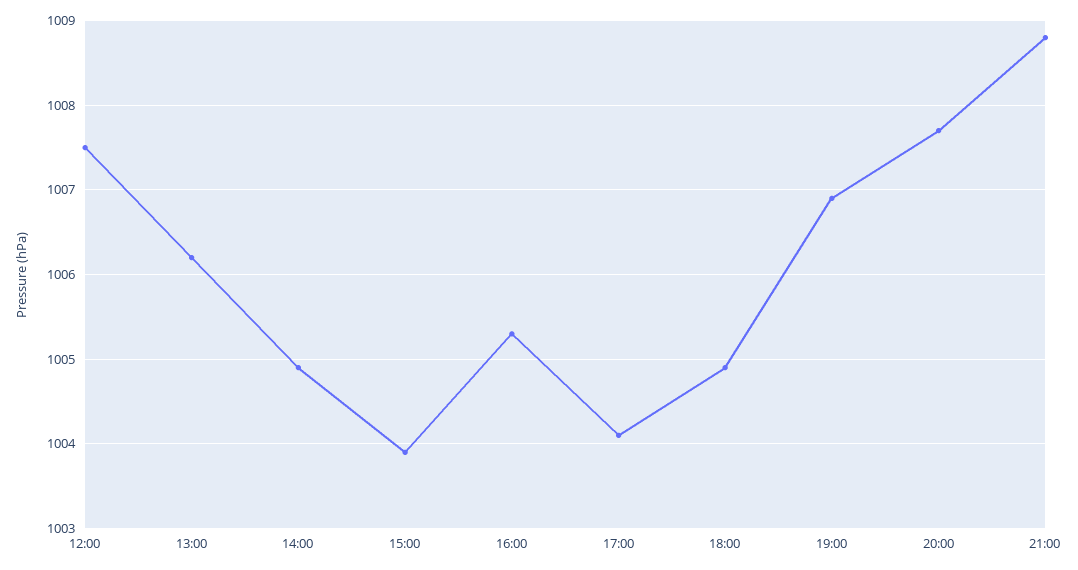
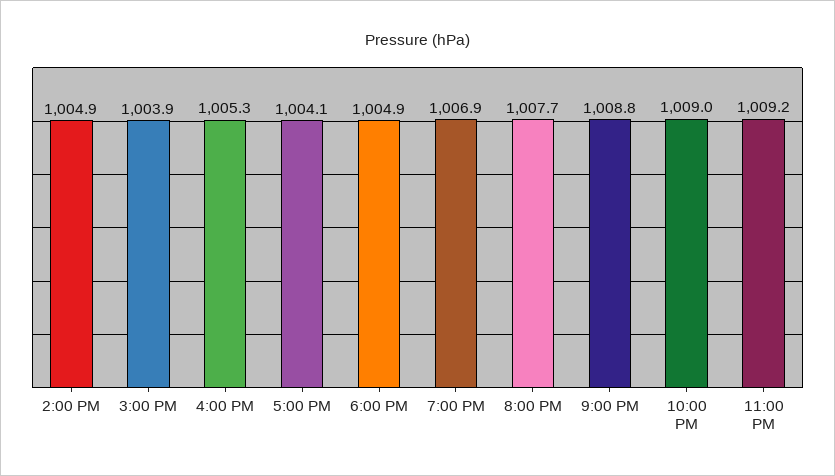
12:00: 1007.5 -> none
13:00: 1006.2 -> none
10:00 PM: none -> 1009
11:00 PM: none -> 1009.2

